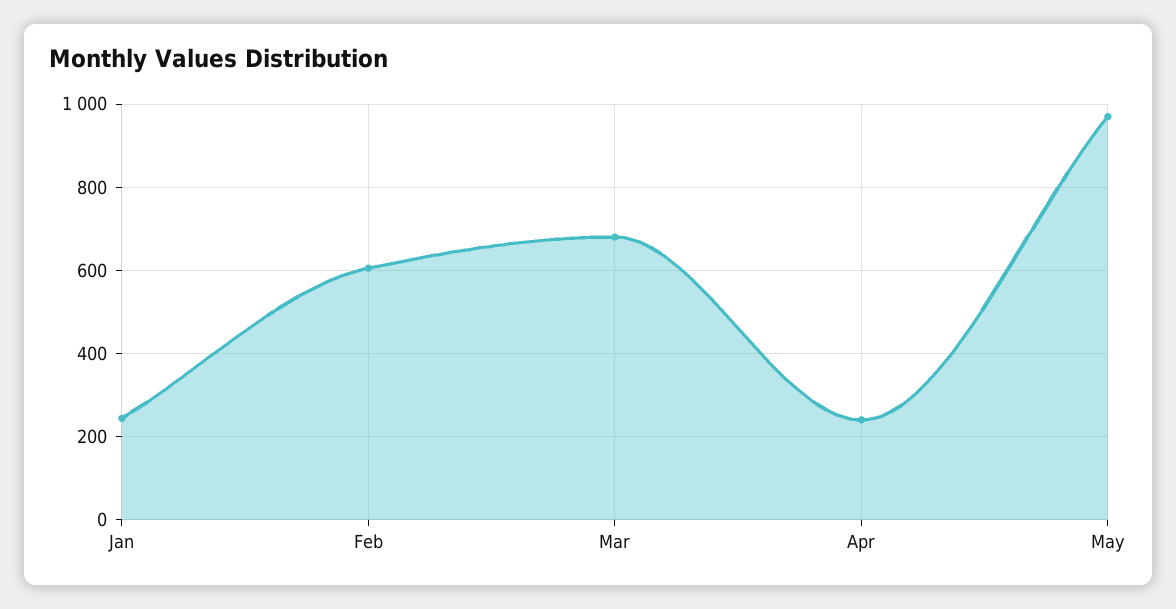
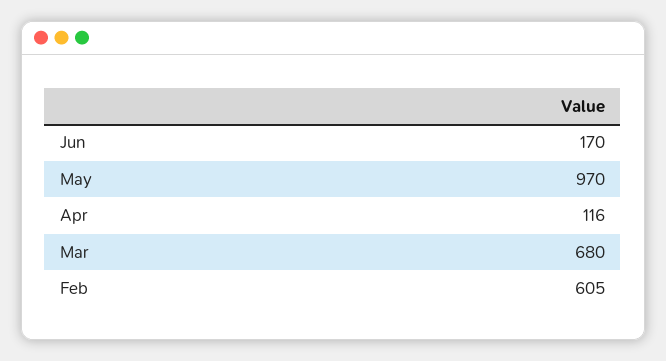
Jan: 240 -> none
Apr: 240 -> 116
Jun: none -> 170

